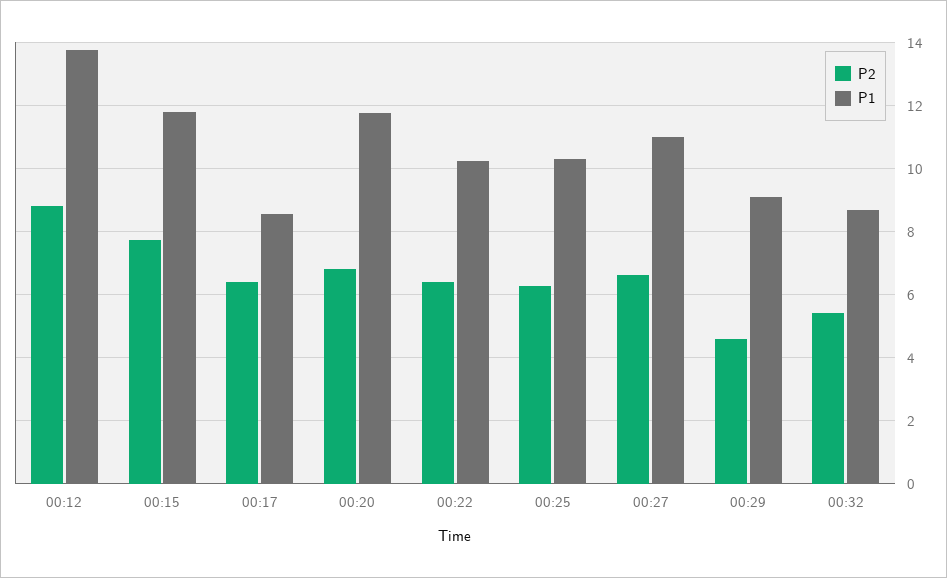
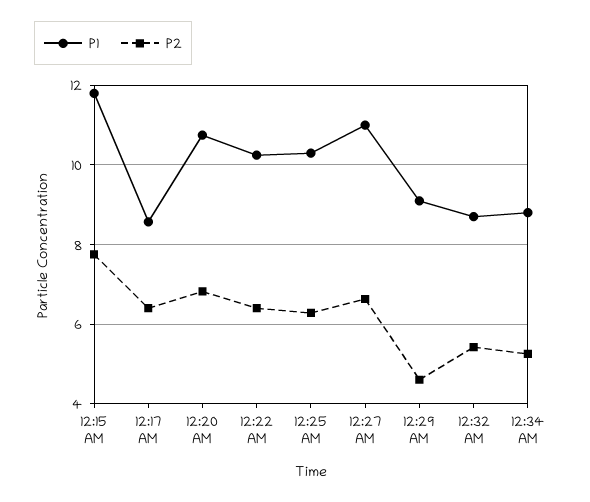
P2, 00:12: 8.8 -> none
P1, 00:12: 13.8 -> none
P1, 00:20: 11.8 -> 10.8
P1, 12:34 AM: none -> 8.8
P2, 12:34 AM: none -> 5.2

